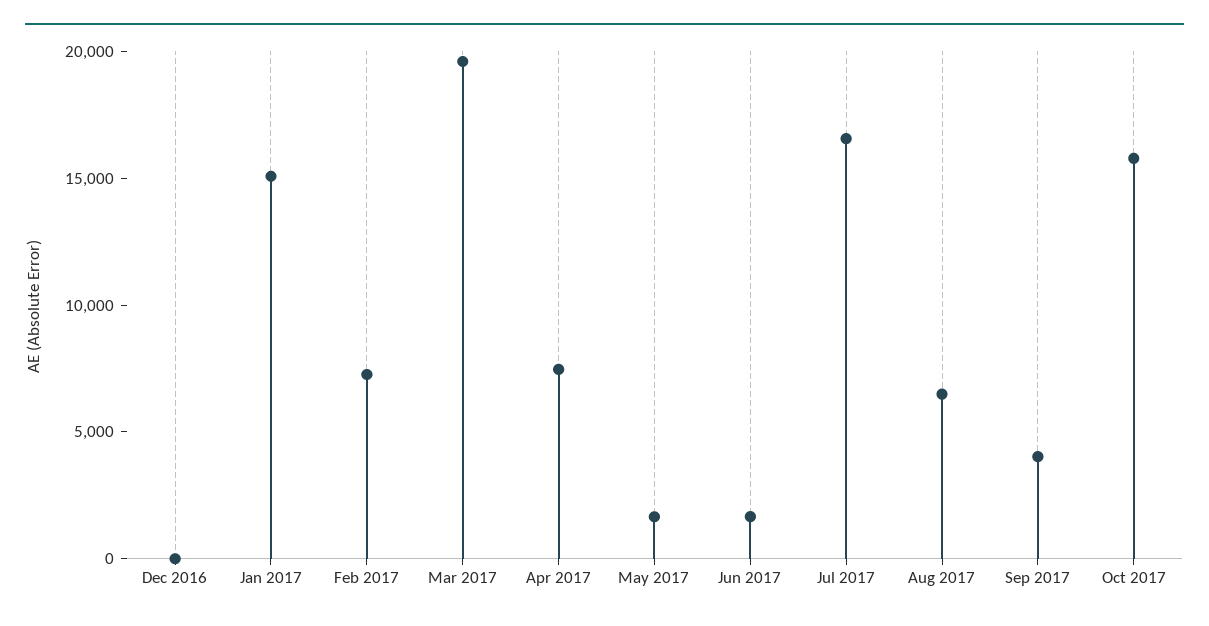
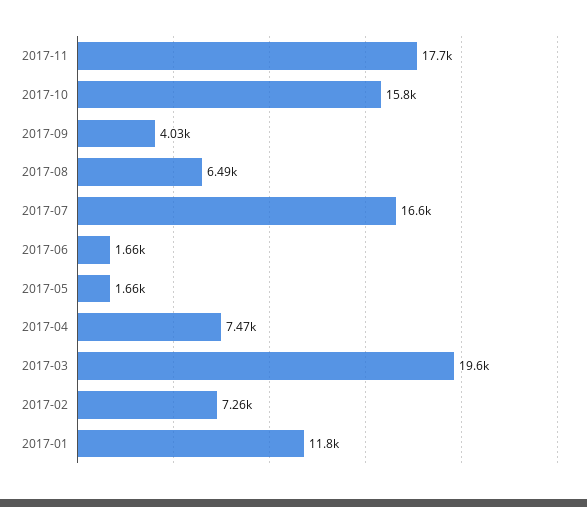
Dec 2016: 0 -> none
Jan 2017: 15000 -> 11800
2017-11: none -> 17700

